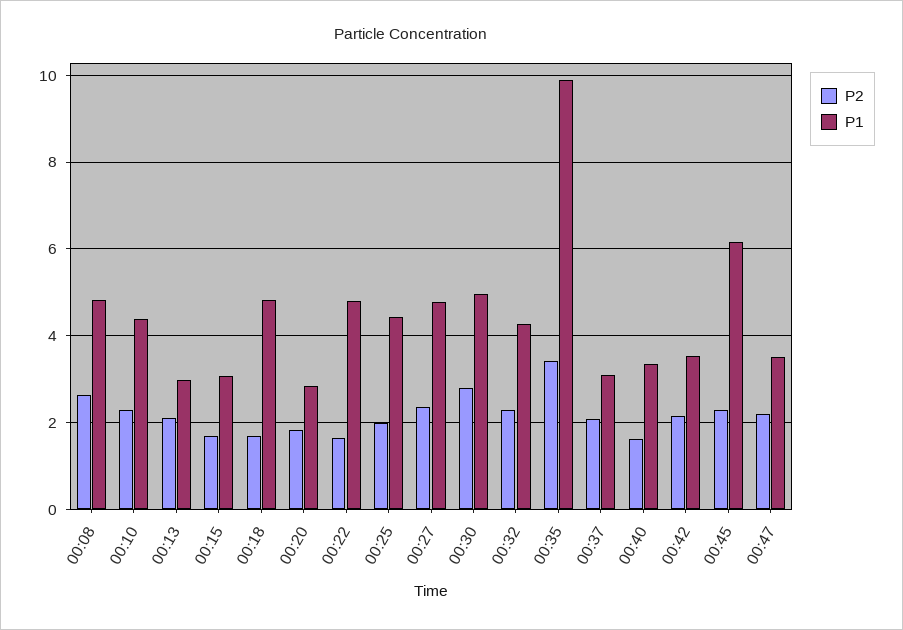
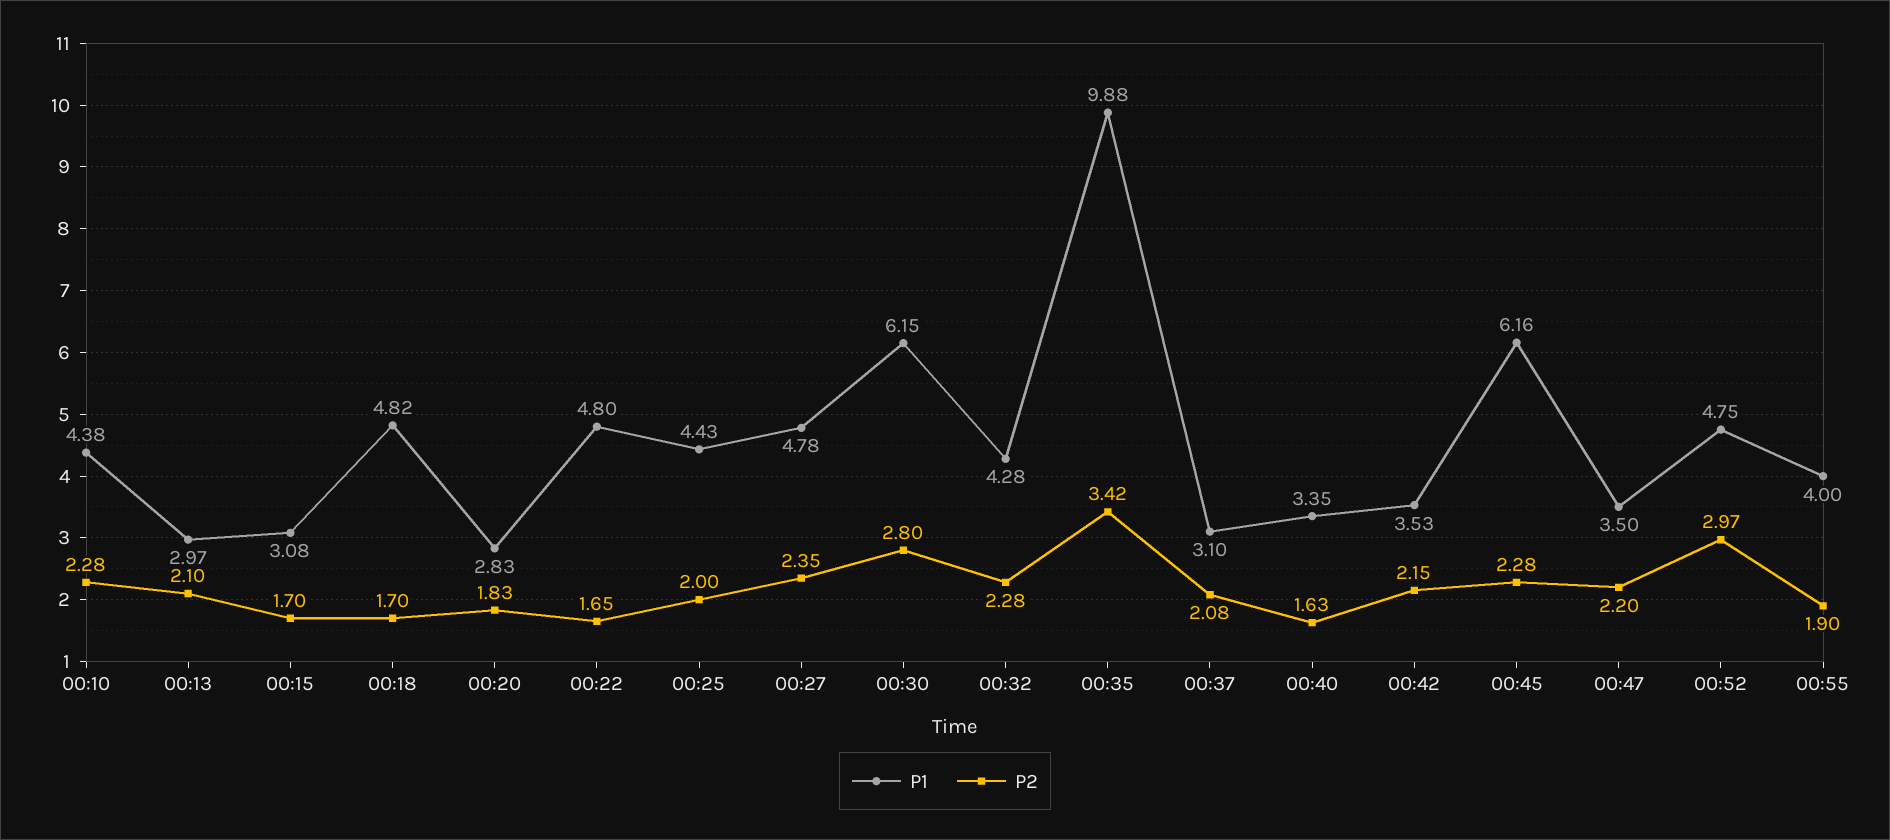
P2, 00:08: 2.6 -> none
P1, 00:08: 4.8 -> none
P1, 00:30: 5 -> 6.15
P1, 00:52: none -> 4.75
P2, 00:52: none -> 2.97
P1, 00:55: none -> 4
P2, 00:55: none -> 1.9

